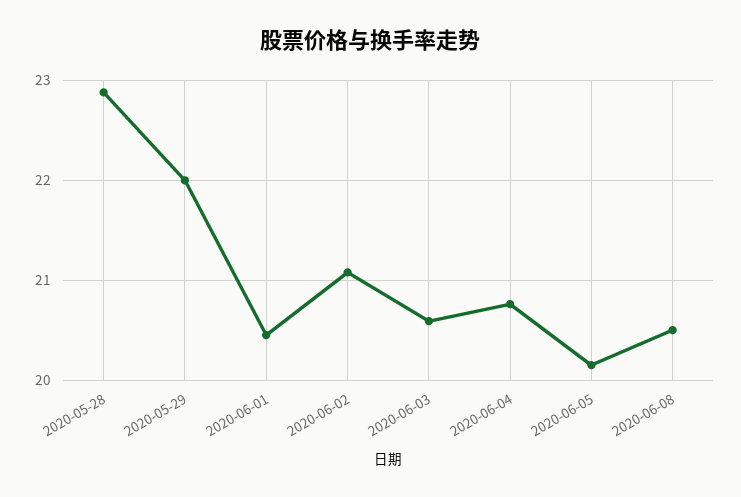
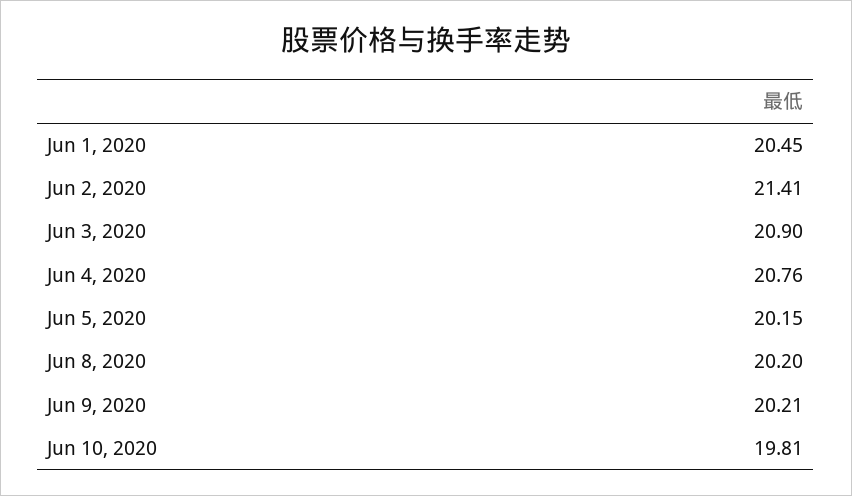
2020-05-28: 22.9 -> none
2020-05-29: 22 -> none
2020-06-02: 21.1 -> 21.41
2020-06-03: 20.6 -> 20.9
2020-06-08: 20.5 -> 20.2
Jun 9, 2020: none -> 20.21
Jun 10, 2020: none -> 19.81

